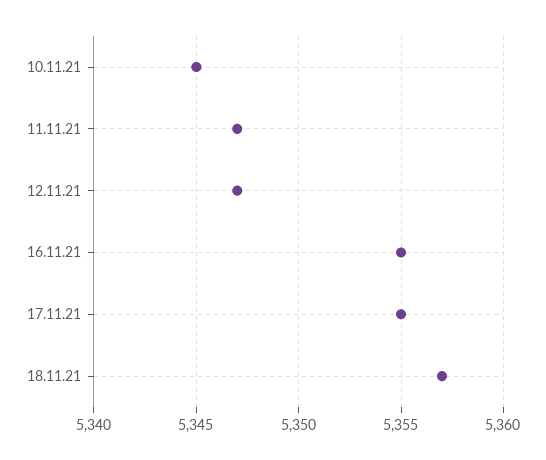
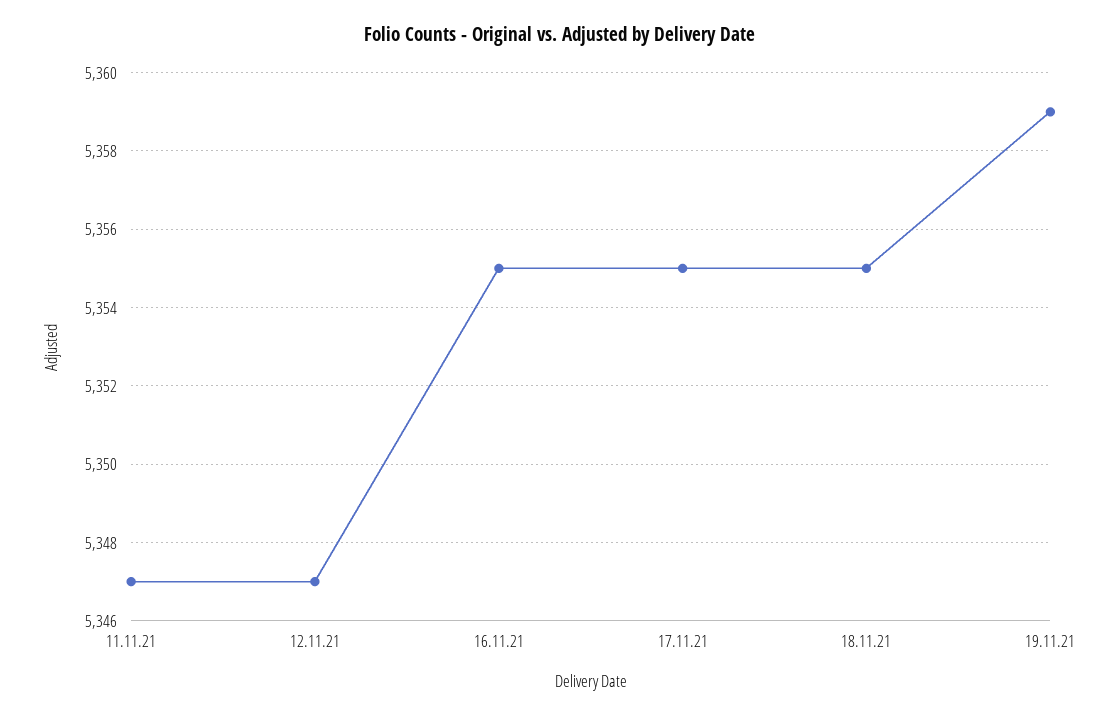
10.11.21: 5345 -> none
18.11.21: 5357 -> 5355
19.11.21: none -> 5359

